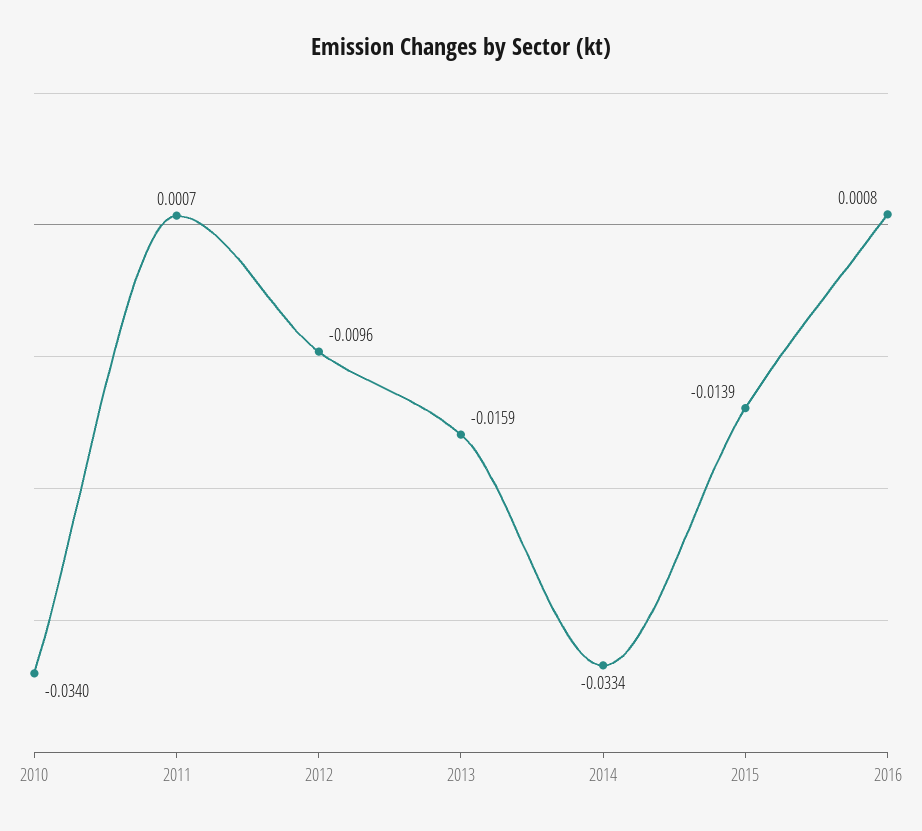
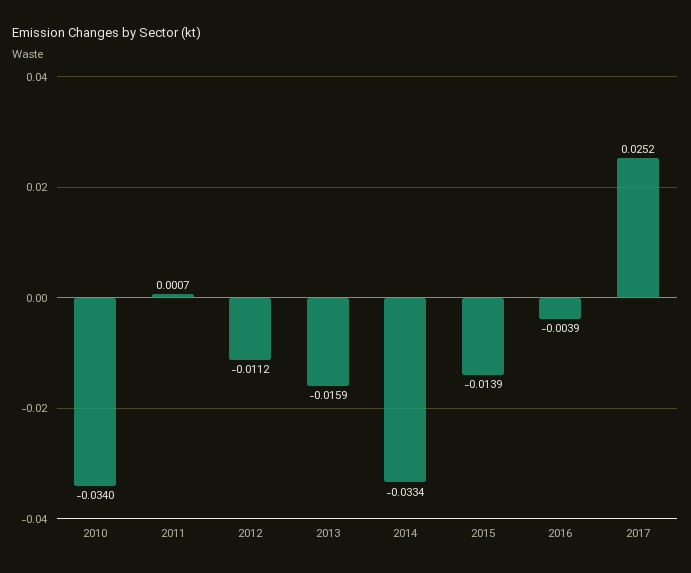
2012: -0.0096 -> -0.0112
2016: 0.0008 -> -0.0039
2017: none -> 0.0252

